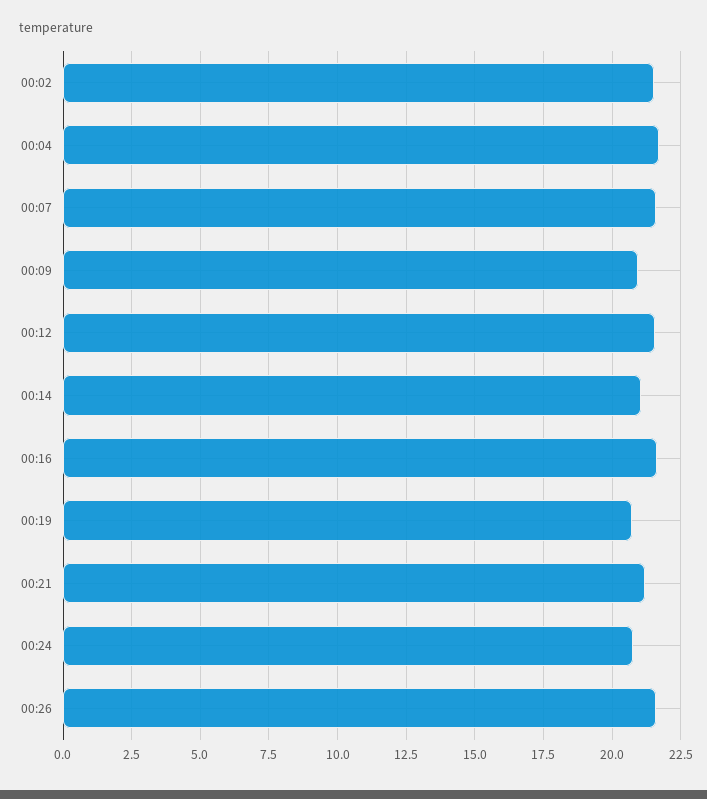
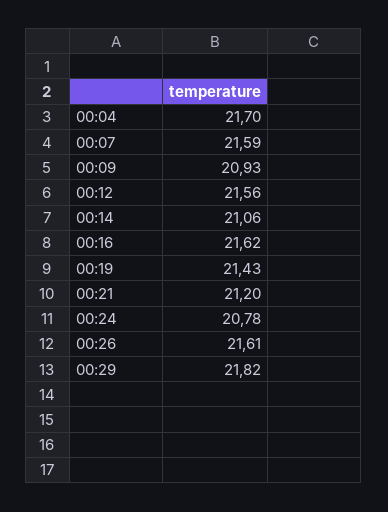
00:02: 21.5 -> none
00:19: 20.75 -> 21.43
00:29: none -> 21.82

